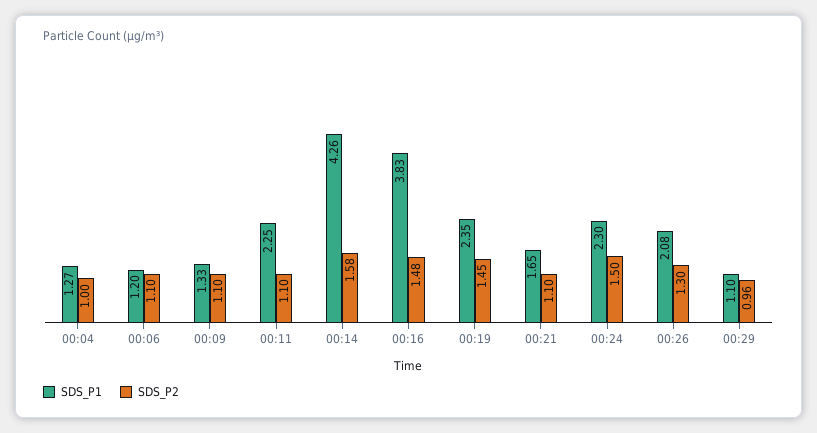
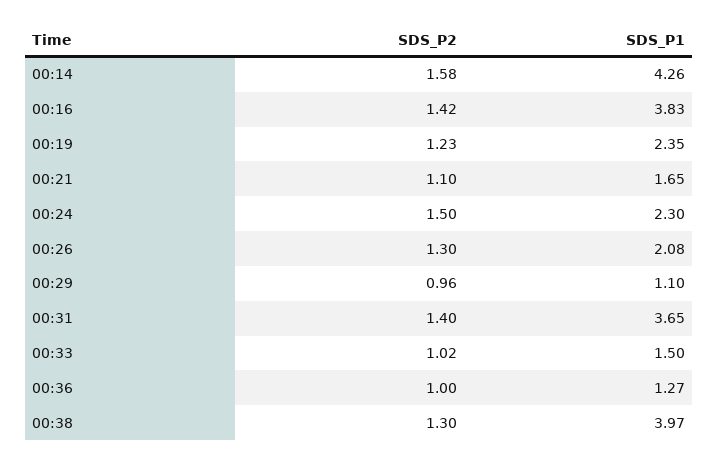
SDS_P1, 00:04: 1.27 -> none
SDS_P2, 00:04: 1 -> none
SDS_P1, 00:06: 1.2 -> none
SDS_P2, 00:06: 1.1 -> none
SDS_P1, 00:09: 1.33 -> none
SDS_P2, 00:09: 1.1 -> none
SDS_P1, 00:11: 2.25 -> none
SDS_P2, 00:11: 1.1 -> none
SDS_P2, 00:16: 1.48 -> 1.42
SDS_P2, 00:19: 1.45 -> 1.23
SDS_P2, 00:31: none -> 1.4
SDS_P1, 00:31: none -> 3.65
SDS_P2, 00:33: none -> 1.02
SDS_P1, 00:33: none -> 1.5
SDS_P2, 00:36: none -> 1
SDS_P1, 00:36: none -> 1.27
SDS_P2, 00:38: none -> 1.3
SDS_P1, 00:38: none -> 3.97

